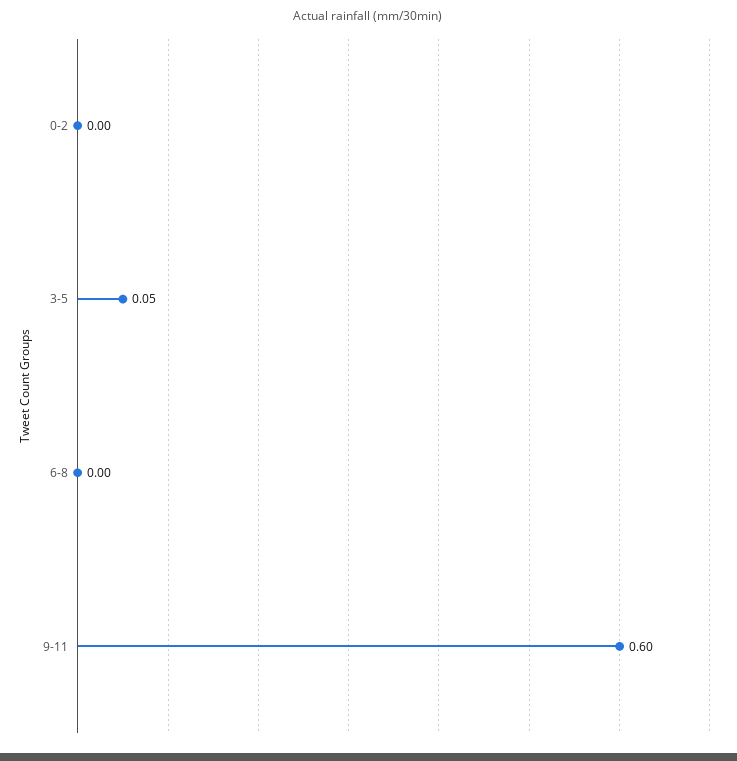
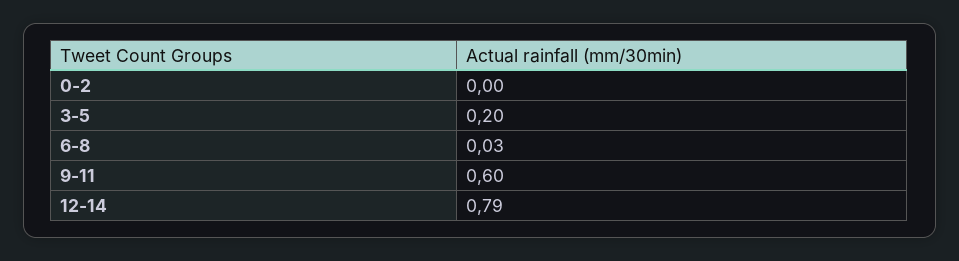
3-5: 0.05 -> 0.2
6-8: 0 -> 0.03
12-14: none -> 0.79

